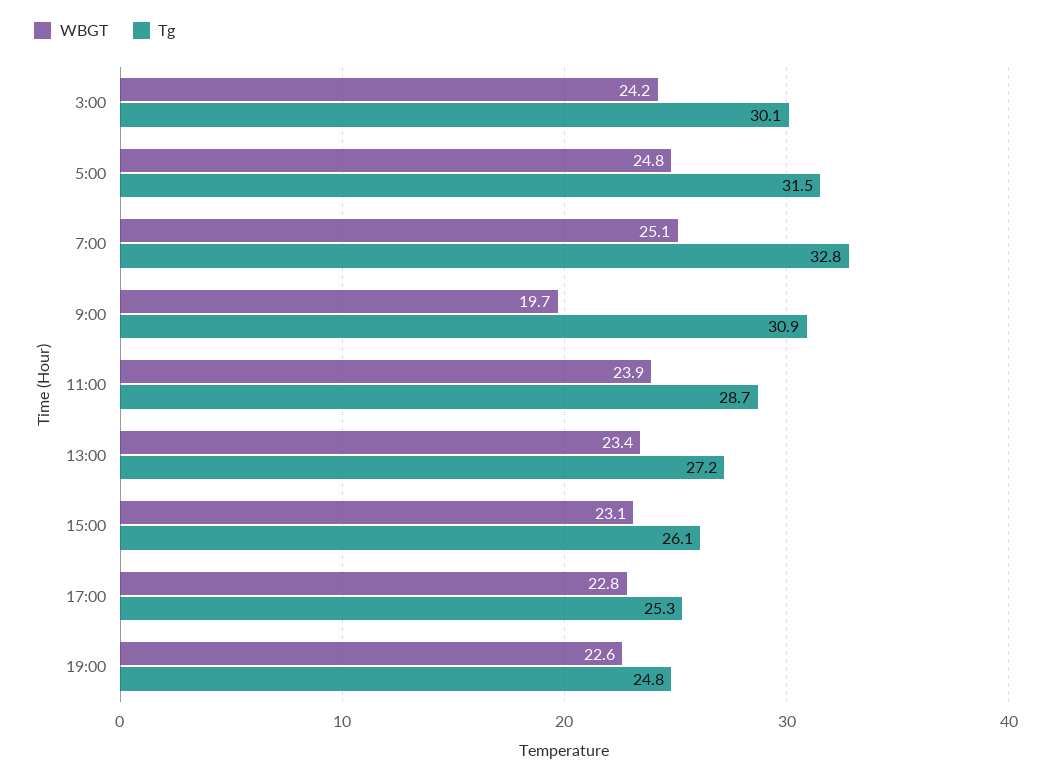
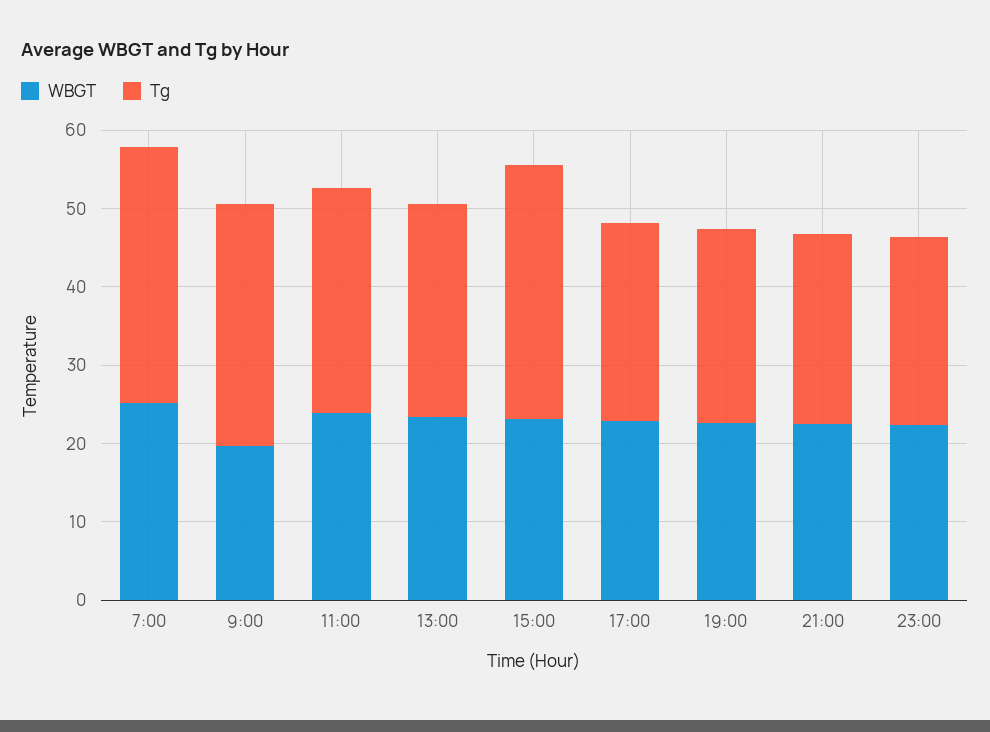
WBGT, 3:00: 24.2 -> none
Tg, 3:00: 30.1 -> none
WBGT, 5:00: 24.8 -> none
Tg, 5:00: 31.5 -> none
Tg, 15:00: 26.1 -> 32
WBGT, 21:00: none -> 22
Tg, 21:00: none -> 24
WBGT, 23:00: none -> 22
Tg, 23:00: none -> 24

